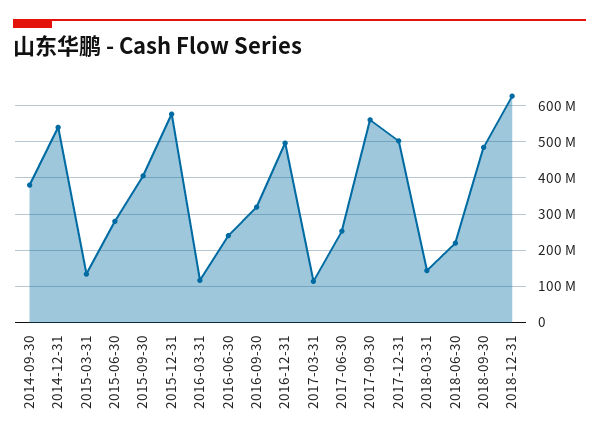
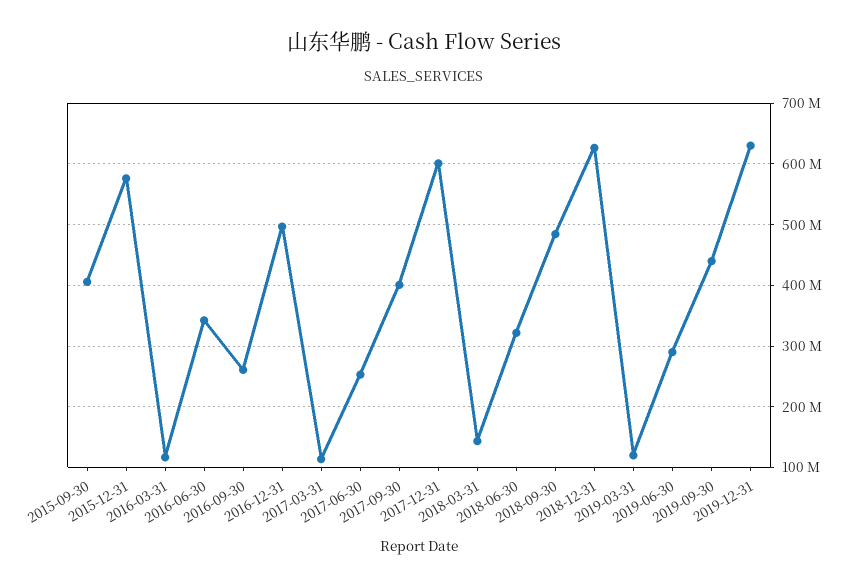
2014-09-30: 380000000 -> none
2014-12-31: 540000000 -> none
2015-03-31: 140000000 -> none
2015-06-30: 280000000 -> none
2016-06-30: 240000000 -> 340000000
2016-09-30: 320000000 -> 260000000
2017-09-30: 560000000 -> 400000000
2017-12-31: 500000000 -> 600000000
2018-06-30: 220000000 -> 320000000
2019-03-31: none -> 120000000
2019-06-30: none -> 290000000
2019-09-30: none -> 440000000
2019-12-31: none -> 630000000

